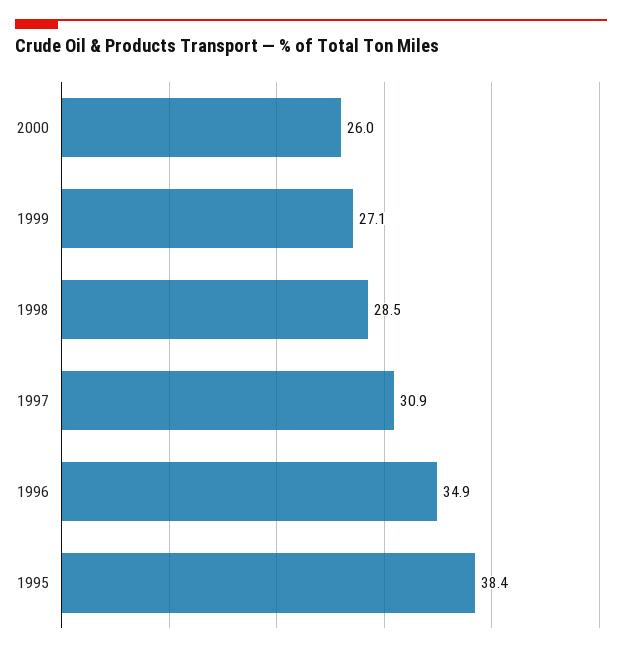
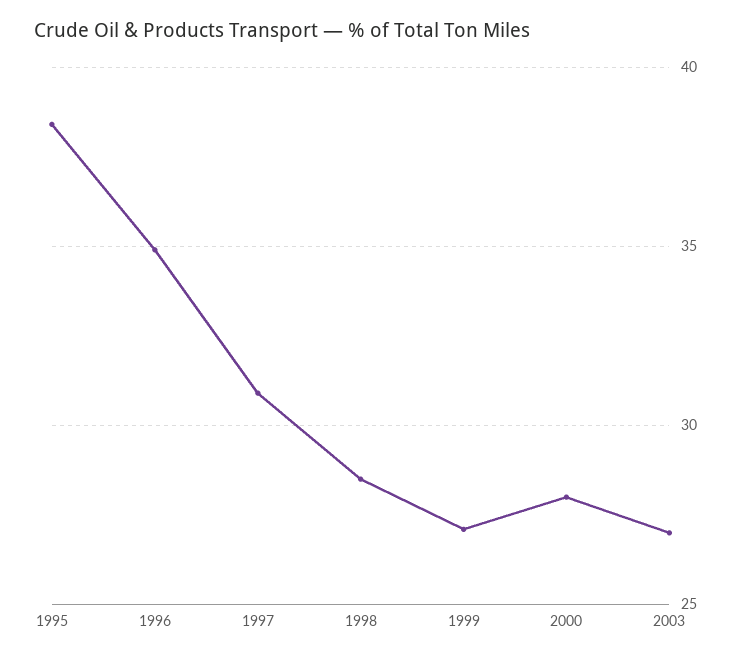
2000: 26 -> 28
2003: none -> 27

